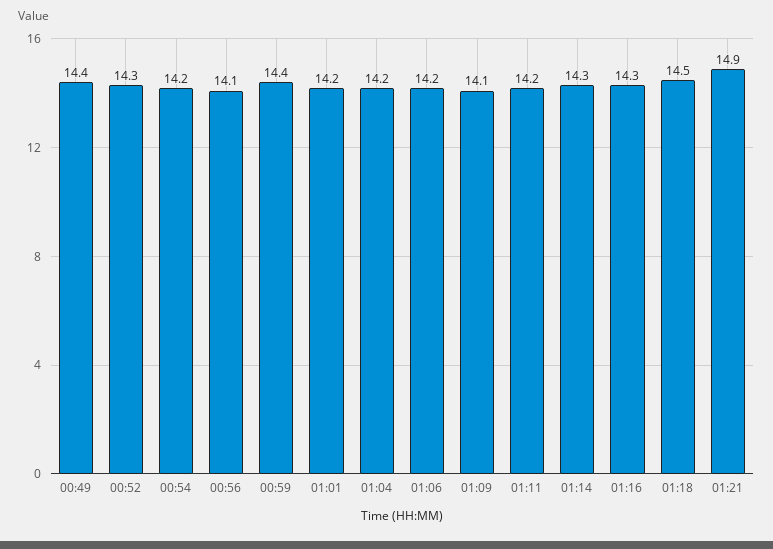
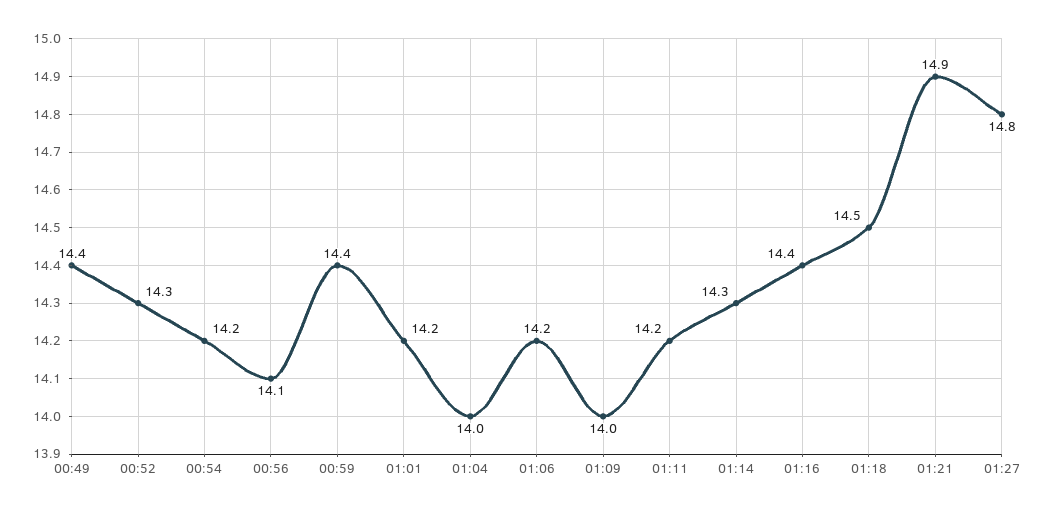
01:04: 14.2 -> 14
01:09: 14.1 -> 14
01:16: 14.3 -> 14.4
01:27: none -> 14.8

